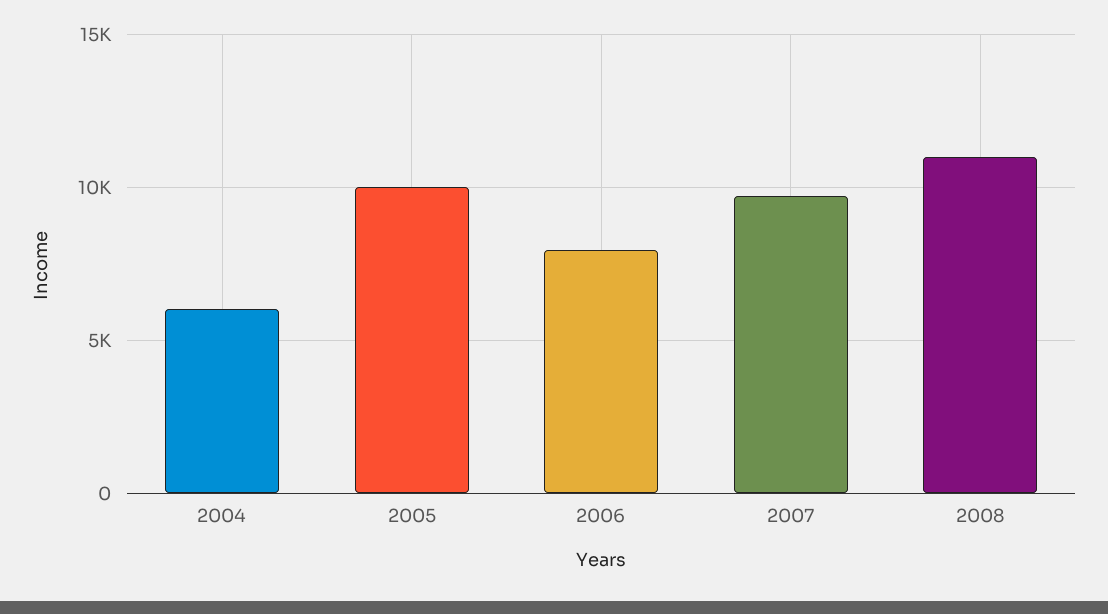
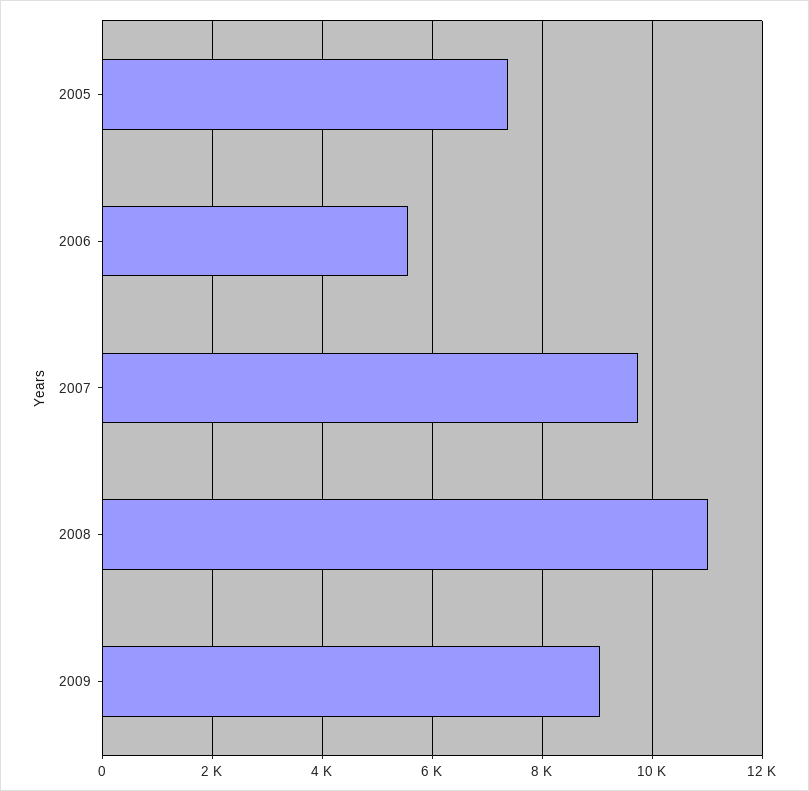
2004: 6000 -> none
2005: 10000 -> 7400
2006: 8000 -> 5600
2009: none -> 9000

